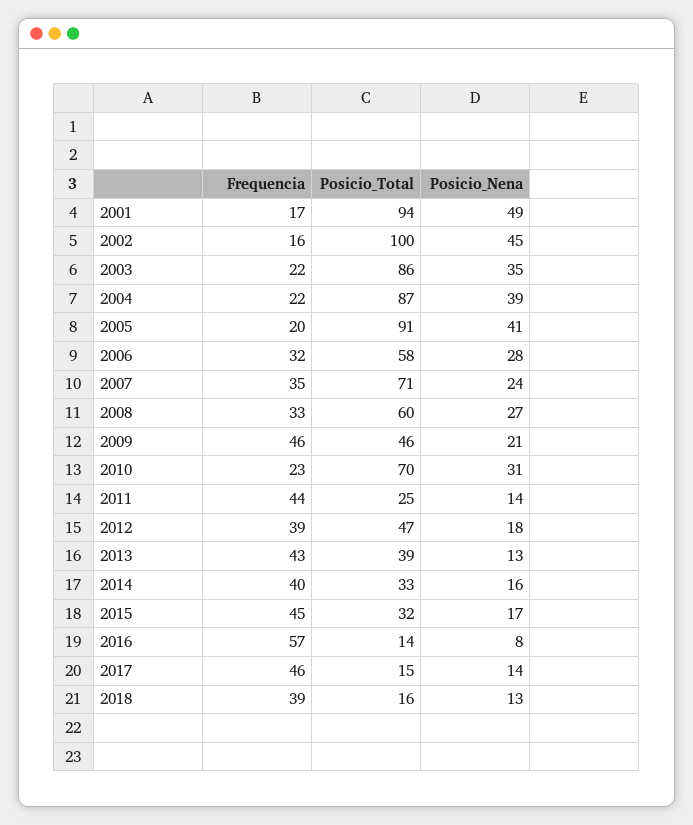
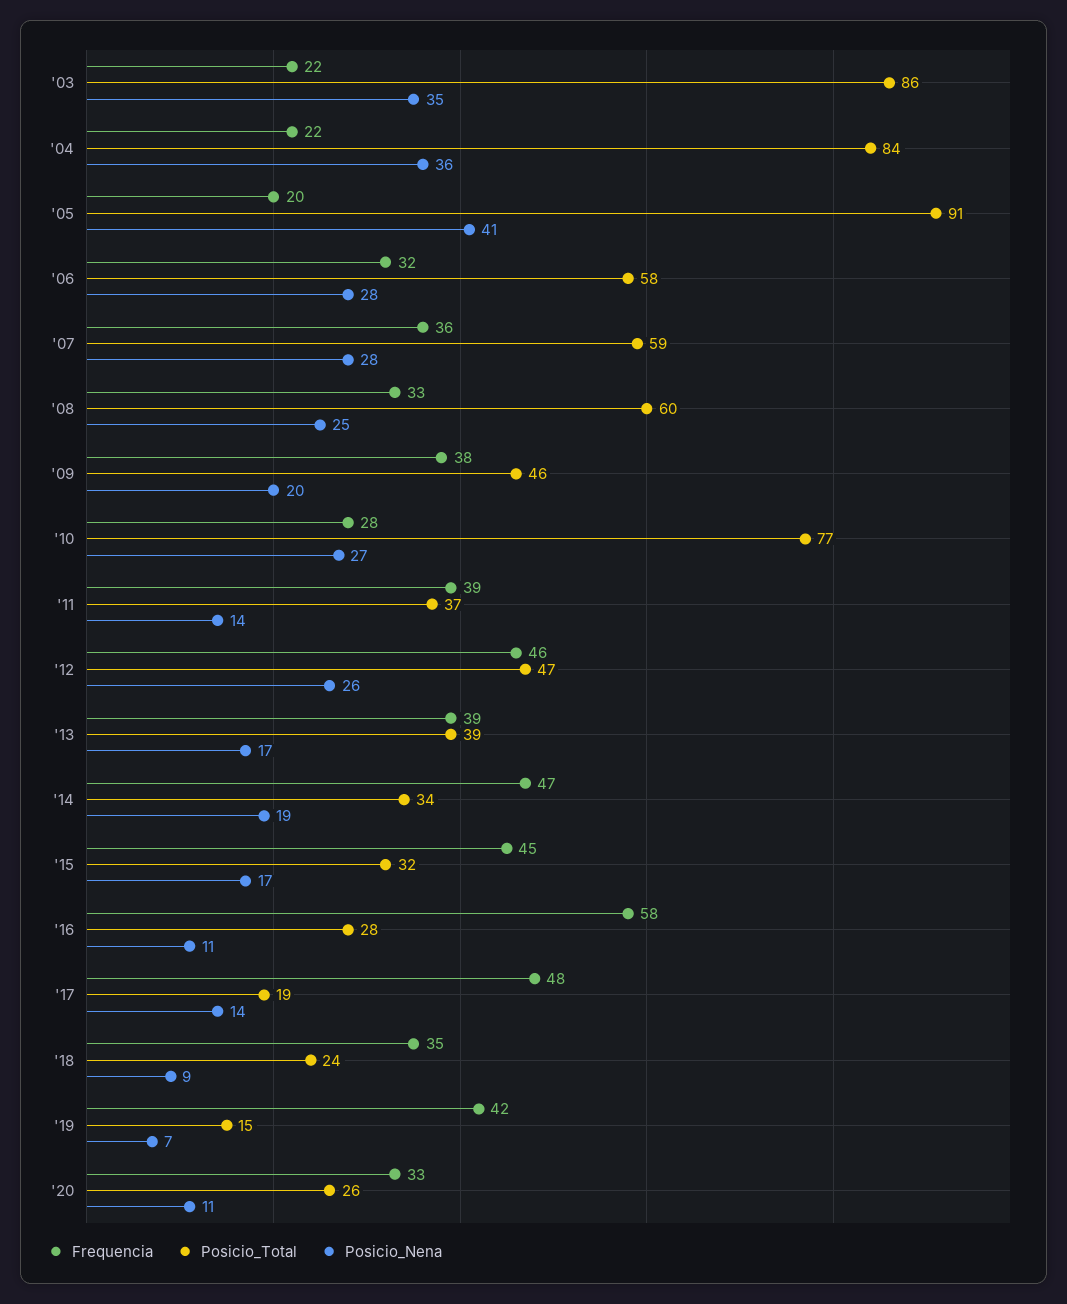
Frequencia, 2001: 17 -> none
Posicio_Total, 2001: 94 -> none
Posicio_Nena, 2001: 49 -> none
Frequencia, 2002: 16 -> none
Posicio_Total, 2002: 100 -> none
Posicio_Nena, 2002: 45 -> none
Posicio_Total, 2004: 87 -> 84
Posicio_Nena, 2004: 39 -> 36
Frequencia, 2007: 35 -> 36
Posicio_Total, 2007: 71 -> 59
Posicio_Nena, 2007: 24 -> 28
Posicio_Nena, 2008: 27 -> 25
Frequencia, 2009: 46 -> 38
Posicio_Nena, 2009: 21 -> 20
Frequencia, 2010: 23 -> 28
Posicio_Total, 2010: 70 -> 77
Posicio_Nena, 2010: 31 -> 27
Frequencia, 2011: 44 -> 39
Posicio_Total, 2011: 25 -> 37
Frequencia, 2012: 39 -> 46
Posicio_Nena, 2012: 18 -> 26
Frequencia, 2013: 43 -> 39
Posicio_Nena, 2013: 13 -> 17
Frequencia, 2014: 40 -> 47
Posicio_Total, 2014: 33 -> 34
Posicio_Nena, 2014: 16 -> 19
Frequencia, 2016: 57 -> 58
Posicio_Total, 2016: 14 -> 28
Posicio_Nena, 2016: 8 -> 11
Frequencia, 2017: 46 -> 48
Posicio_Total, 2017: 15 -> 19
Frequencia, 2018: 39 -> 35
Posicio_Total, 2018: 16 -> 24
Posicio_Nena, 2018: 13 -> 9
Frequencia, '19: none -> 42
Posicio_Total, '19: none -> 15
Posicio_Nena, '19: none -> 7
Frequencia, '20: none -> 33
Posicio_Total, '20: none -> 26
Posicio_Nena, '20: none -> 11

